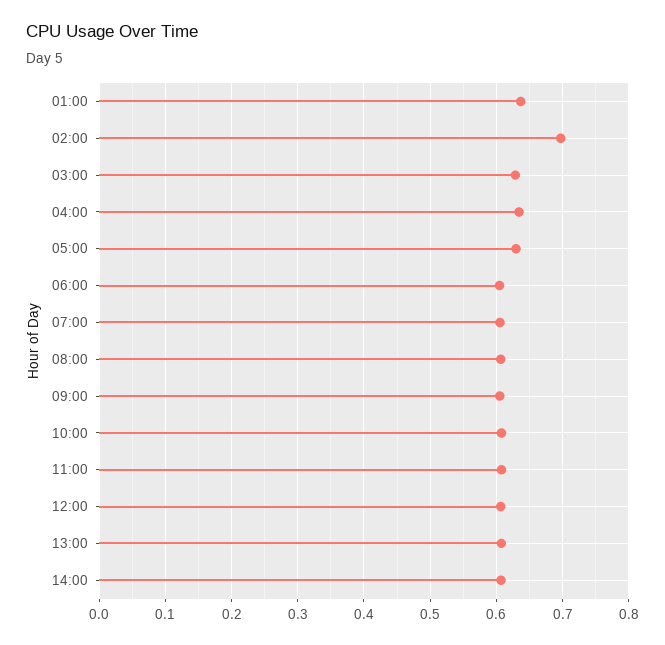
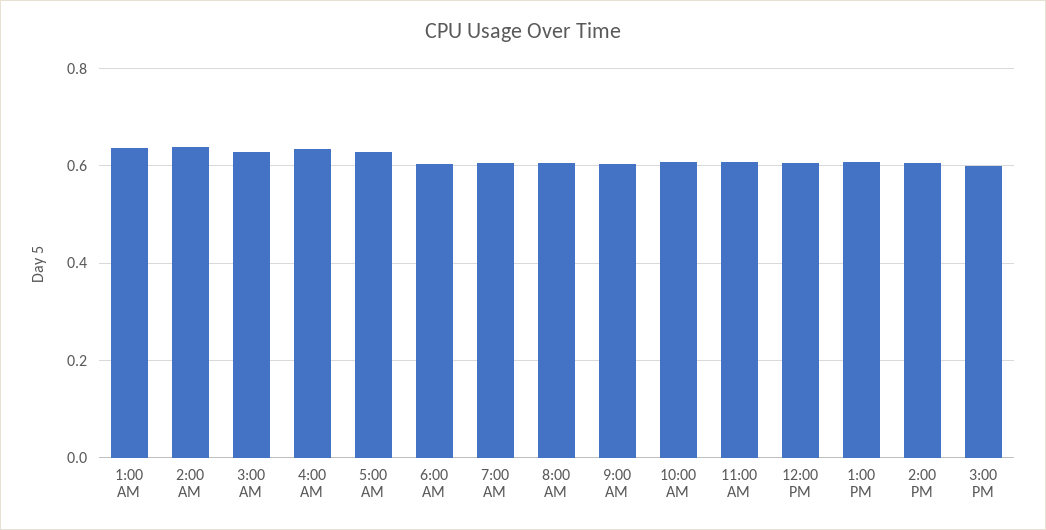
02:00: 0.7 -> 0.64
3:00 PM: none -> 0.6

